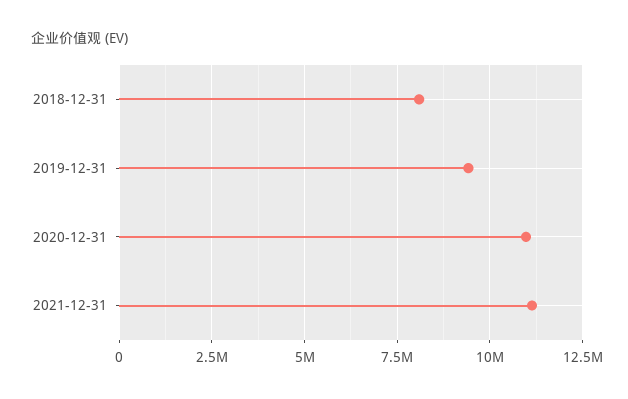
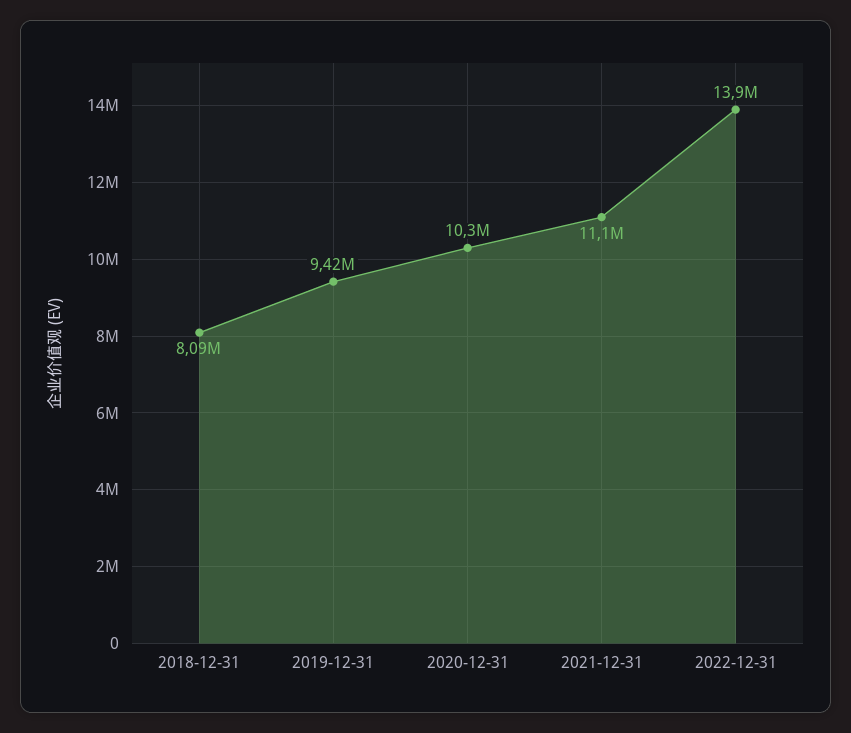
2020-12-31: 11000000 -> 10300000
2022-12-31: none -> 13900000

